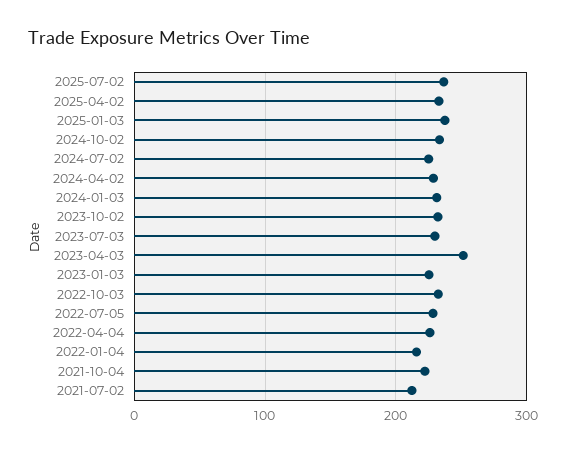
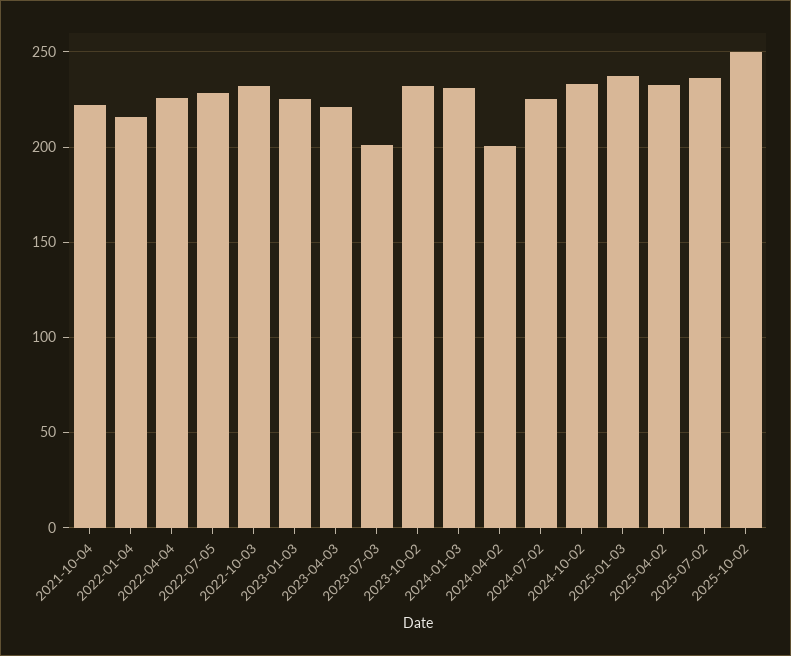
2024-04-02: 230 -> 200
2023-07-03: 230 -> 200
2023-04-03: 250 -> 220
2021-07-02: 210 -> none
2025-10-02: none -> 250

